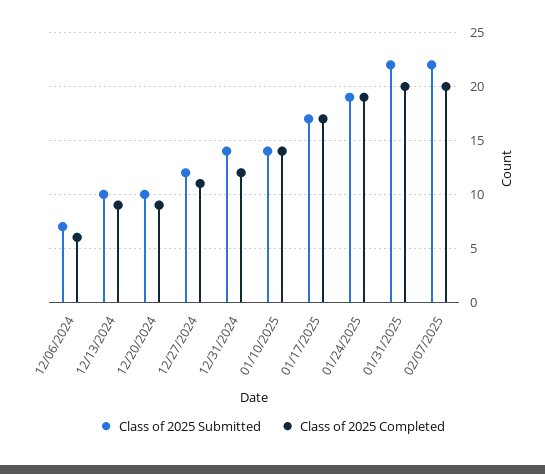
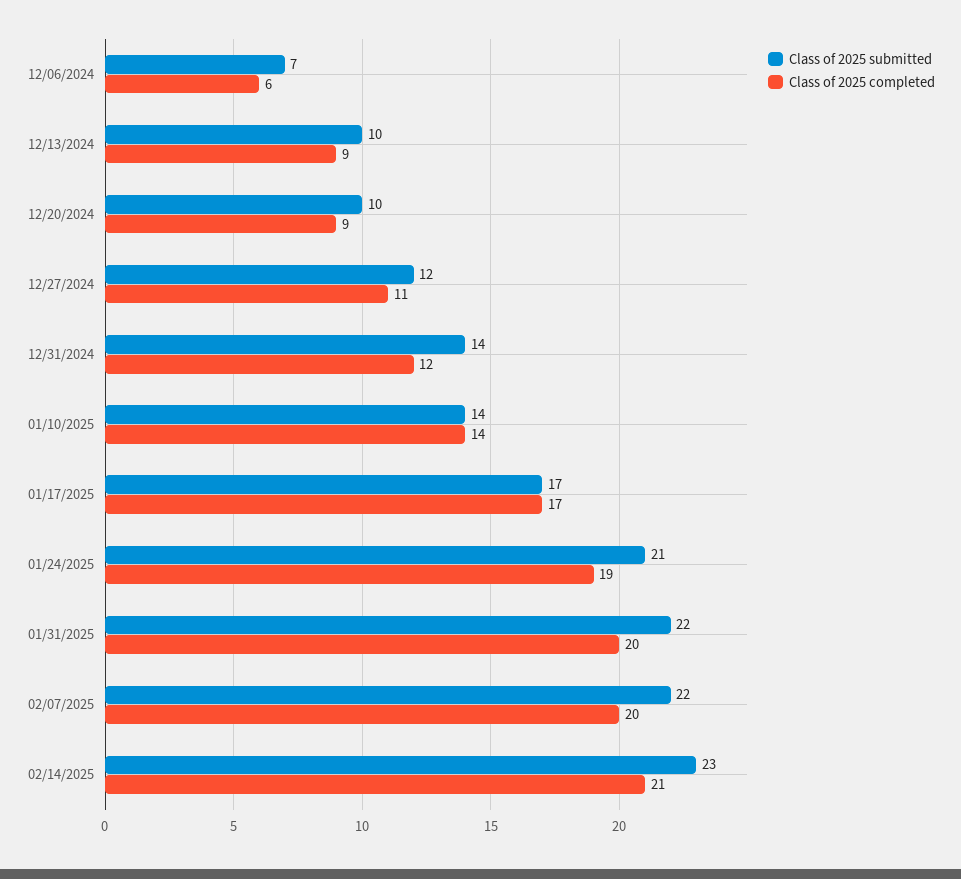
Class of 2025 Submitted, 01/24/2025: 19 -> 21
Class of 2025 Submitted, 02/14/2025: none -> 23
Class of 2025 Completed, 02/14/2025: none -> 21

